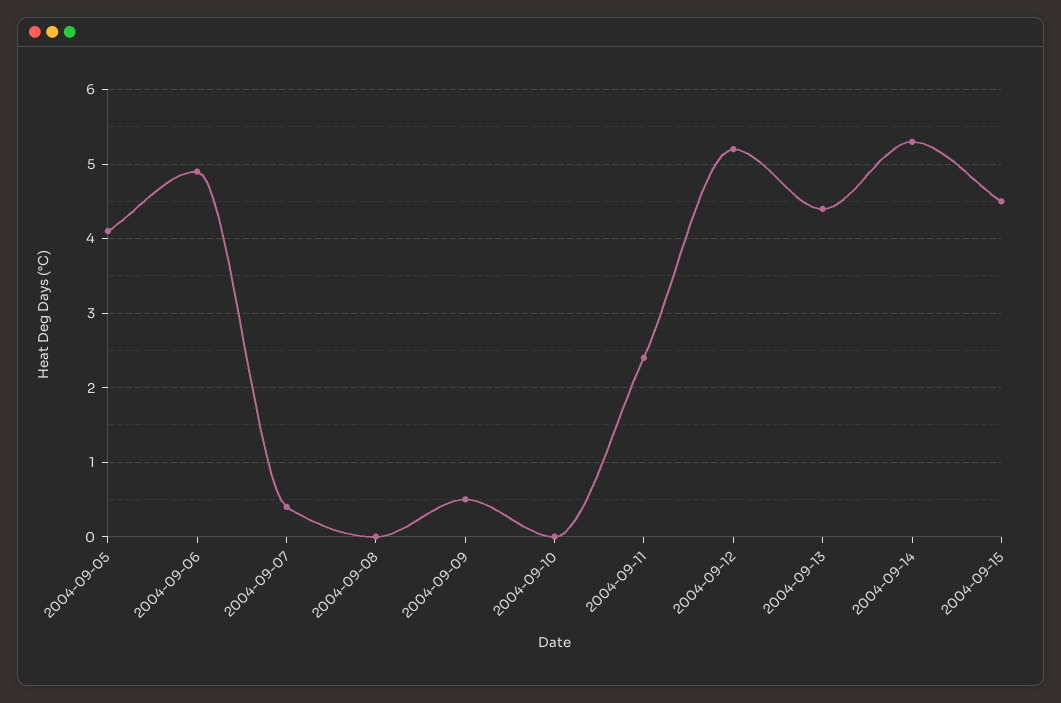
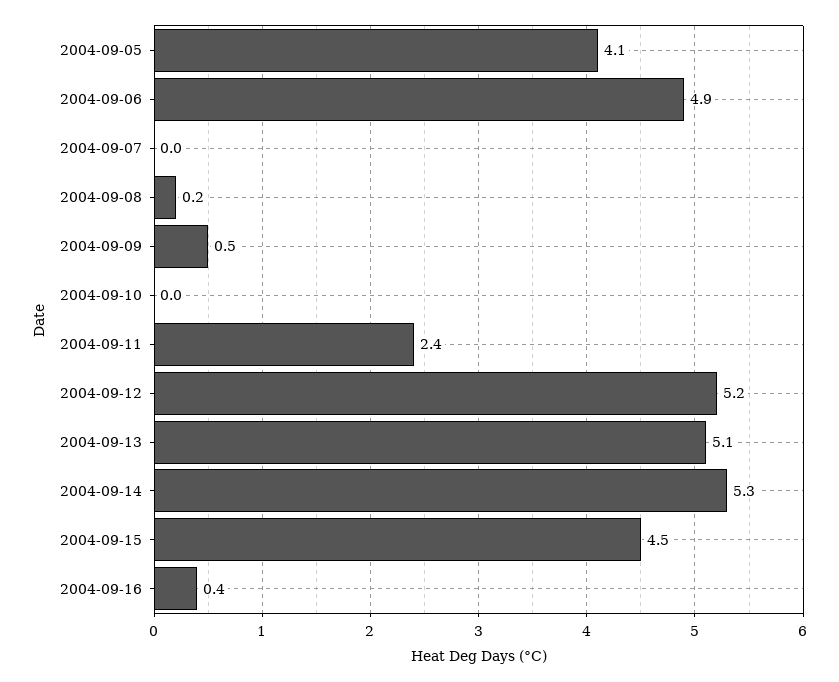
2004-09-07: 0.4 -> 0
2004-09-08: 0 -> 0.2
2004-09-13: 4.4 -> 5.1
2004-09-16: none -> 0.4

